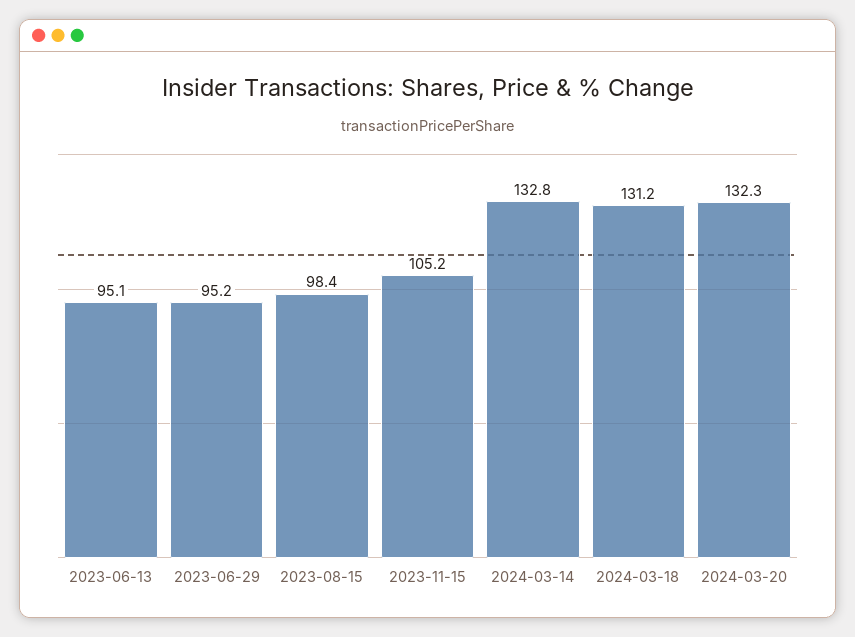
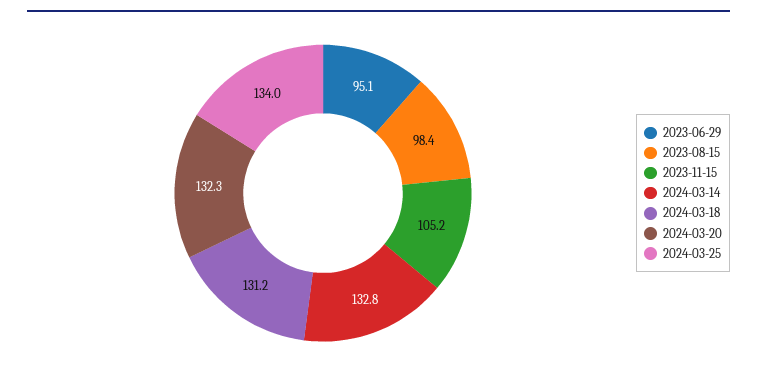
2023-06-13: 95.1 -> none
2023-06-29: 95.2 -> 95.1
2024-03-25: none -> 134

